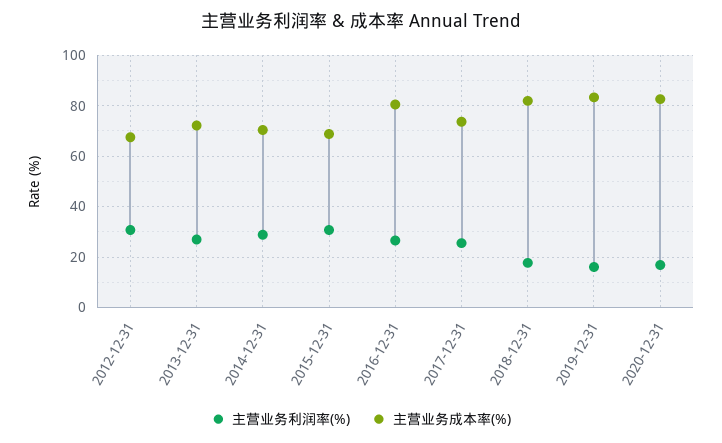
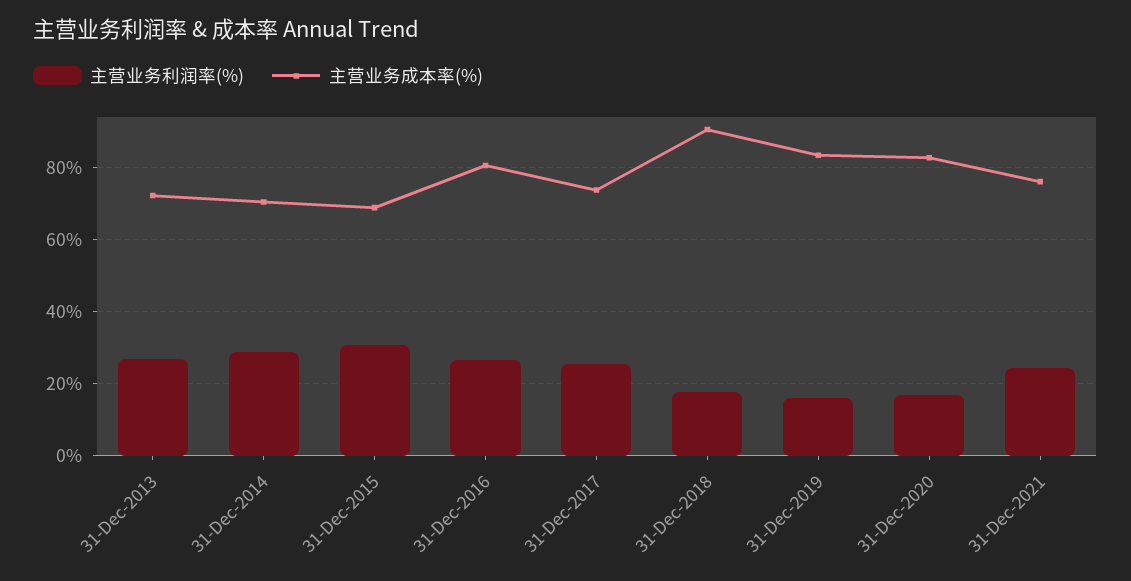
主营业务利润率(%), 2012-12-31: 30 -> none
主营业务成本率(%), 2012-12-31: 67.5 -> none
主营业务成本率(%), 2018-12-31: 82.5 -> 90
主营业务利润率(%), 31-Dec-2021: none -> 24
主营业务成本率(%), 31-Dec-2021: none -> 76

